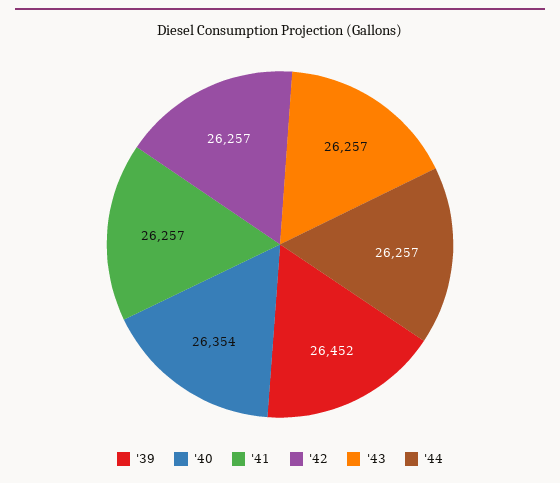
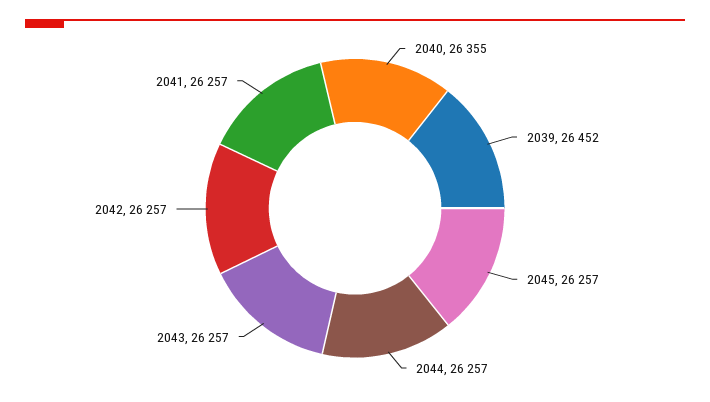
'40: 26354 -> 26355
2045: none -> 26257

